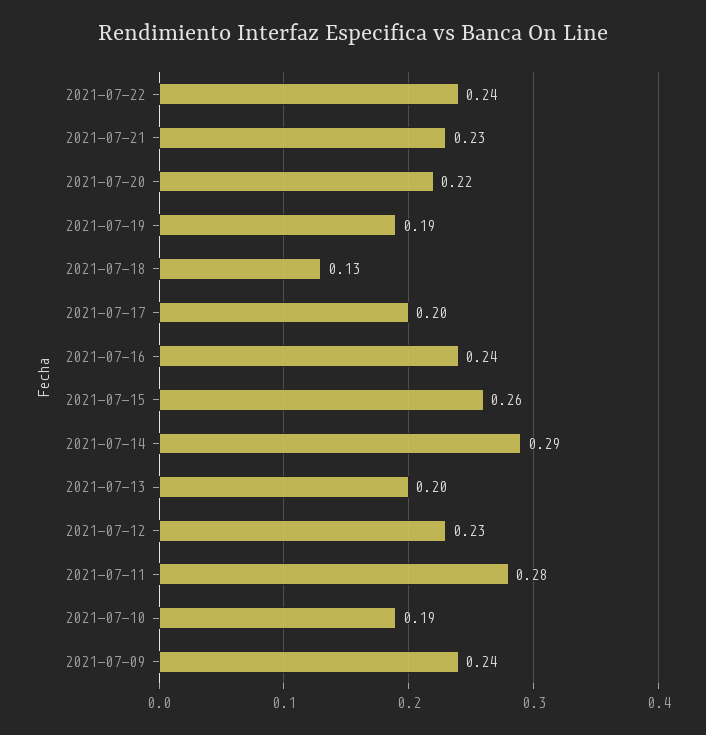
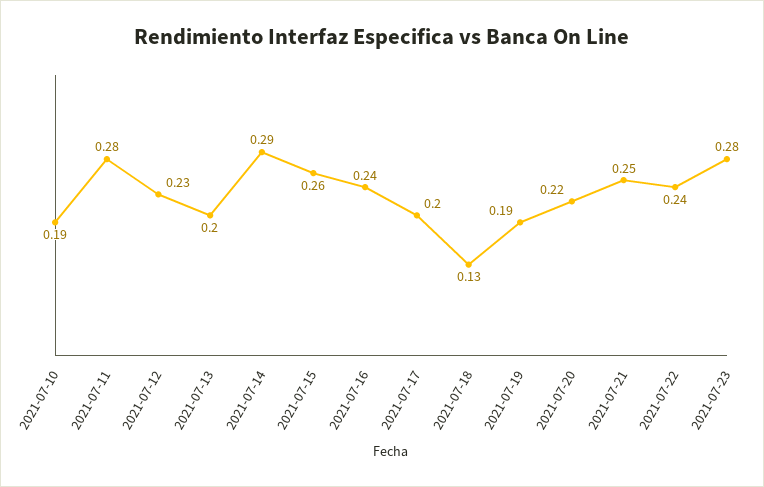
2021-07-21: 0.23 -> 0.25
2021-07-09: 0.24 -> none
2021-07-23: none -> 0.28

